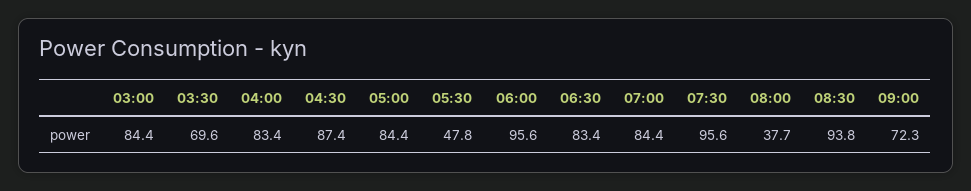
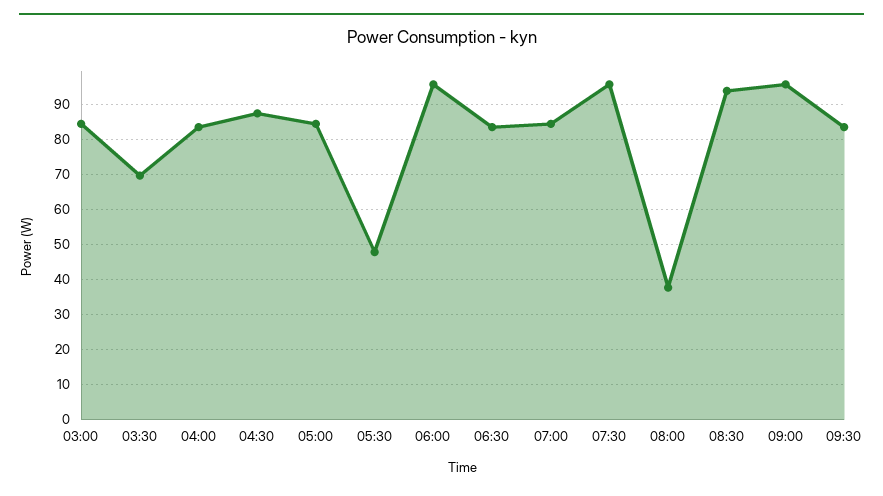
09:00: 72.3 -> 96
09:30: none -> 84

